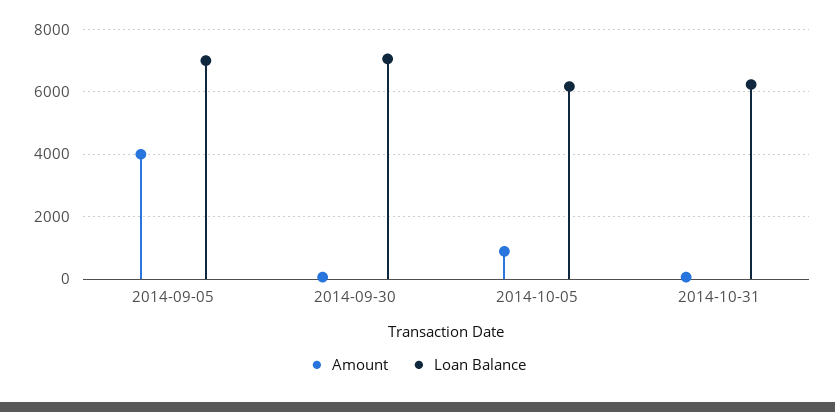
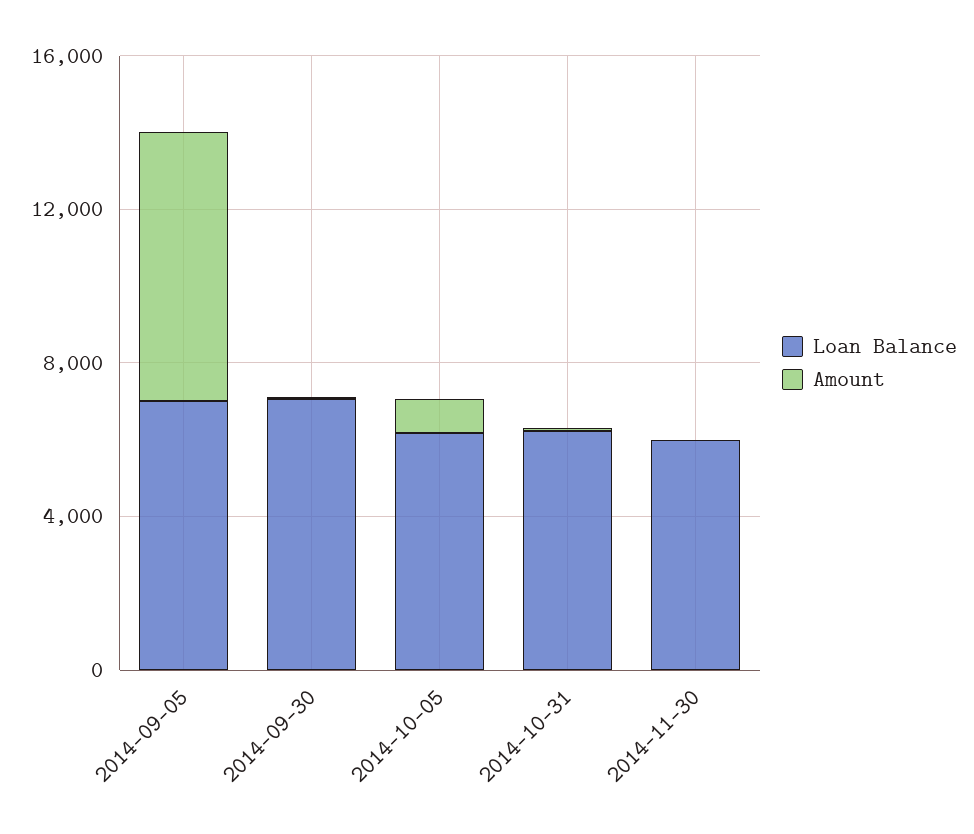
Amount, 2014-09-05: 4000 -> 7000
Loan Balance, 2014-11-30: none -> 6000
Amount, 2014-11-30: none -> 0

